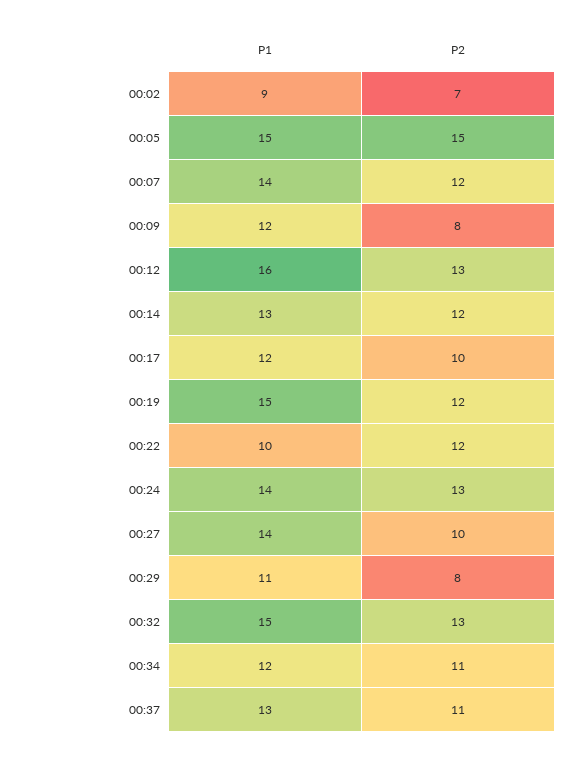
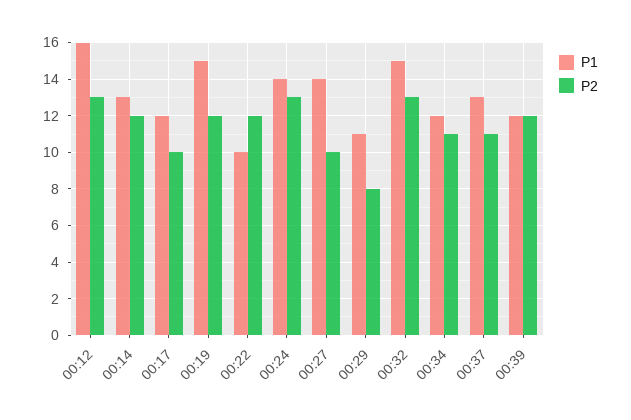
P1, 00:02: 9 -> none
P2, 00:02: 7 -> none
P1, 00:05: 15 -> none
P2, 00:05: 15 -> none
P1, 00:07: 14 -> none
P2, 00:07: 12 -> none
P1, 00:09: 12 -> none
P2, 00:09: 8 -> none
P1, 00:39: none -> 12
P2, 00:39: none -> 12

